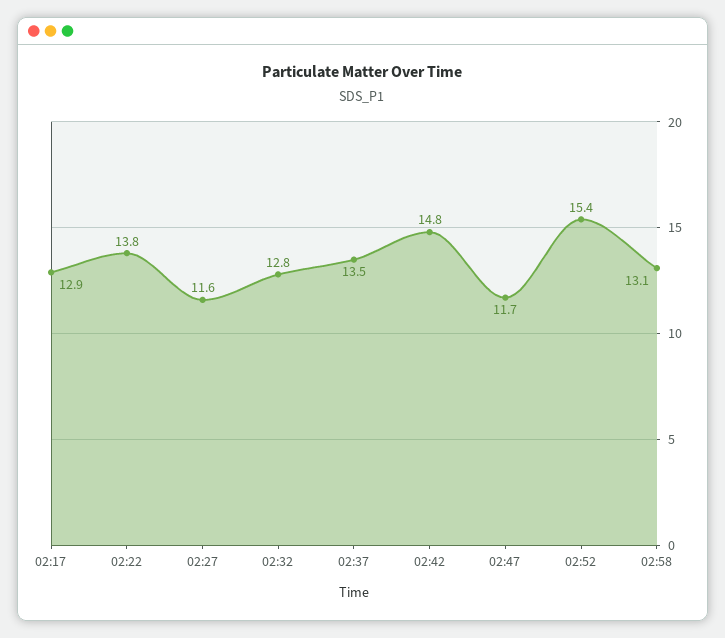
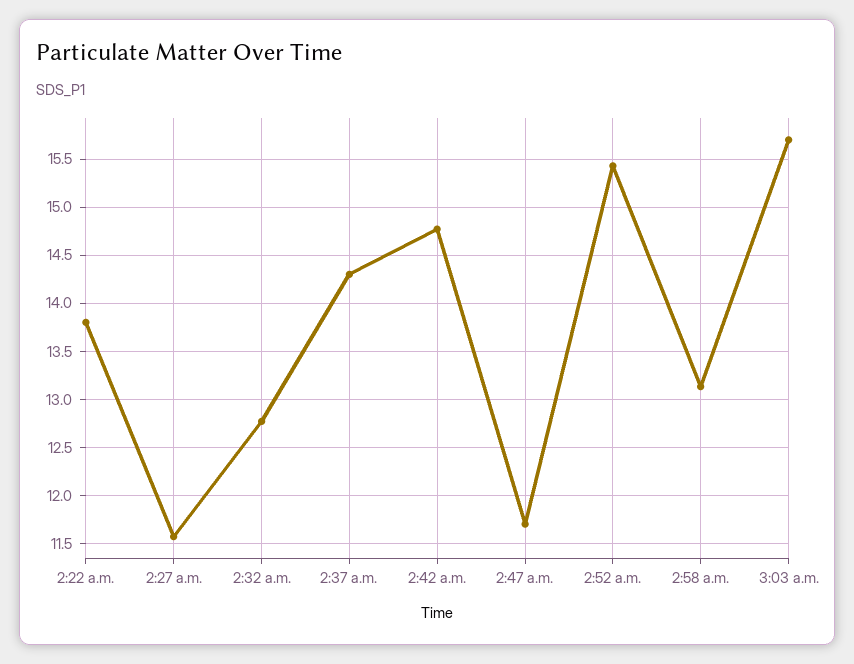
02:17: 12.9 -> none
02:37: 13.5 -> 14.3
3:03 a.m.: none -> 15.7

